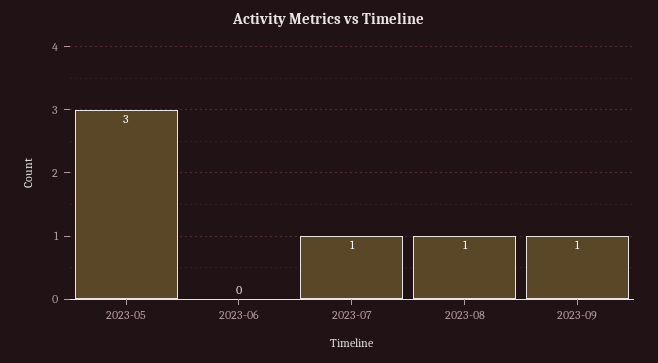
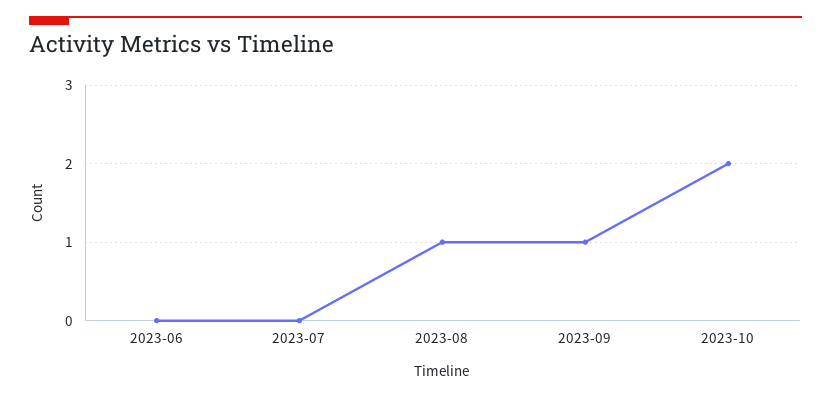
2023-05: 3 -> none
2023-07: 1 -> 0
2023-10: none -> 2

